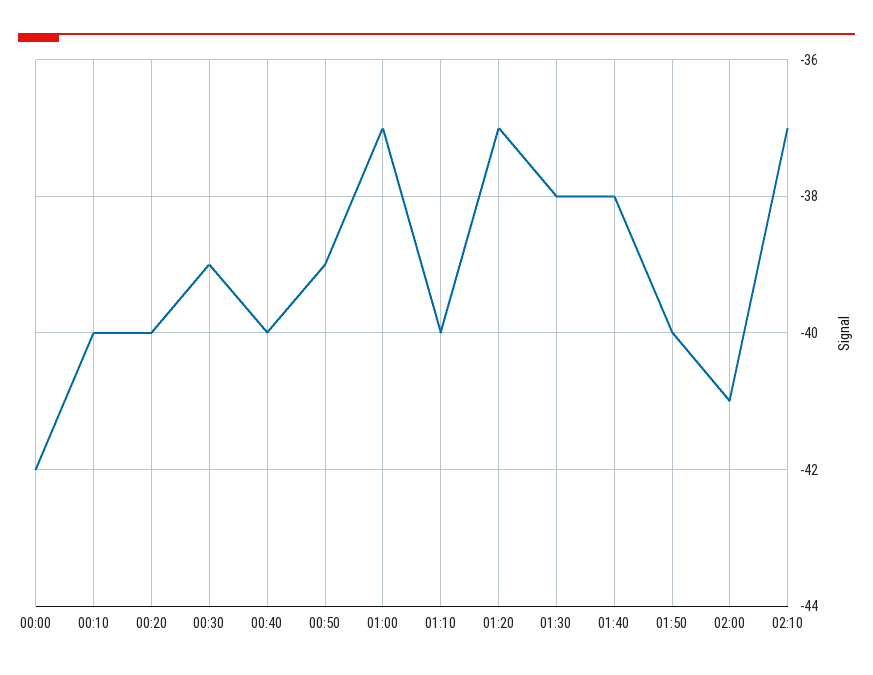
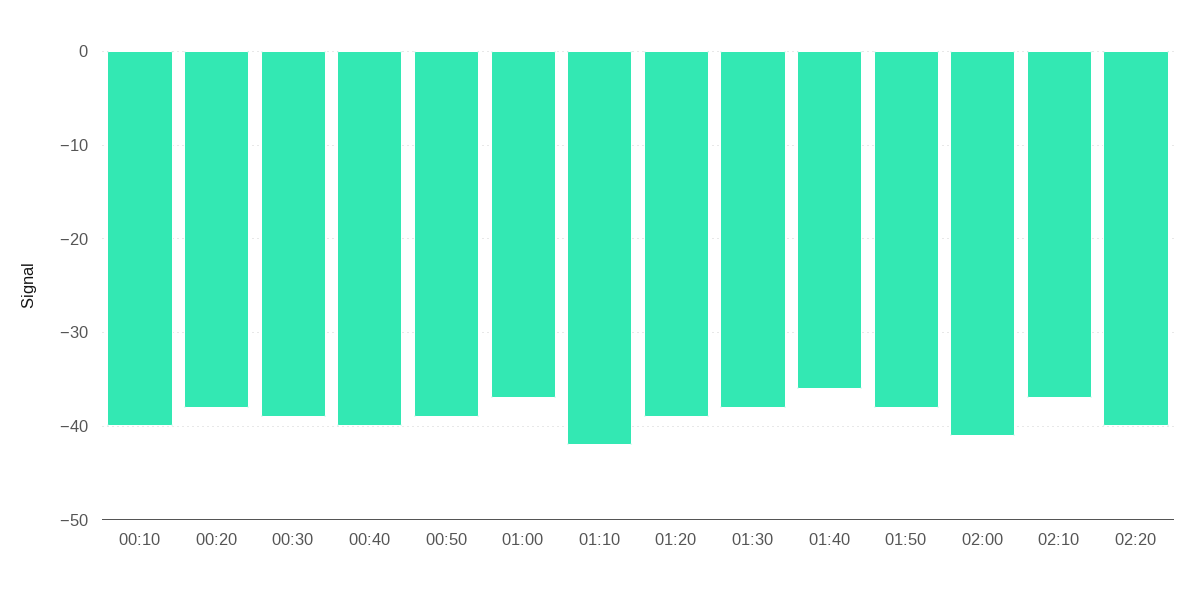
00:00: -42 -> none
00:20: -40 -> -38
01:10: -40 -> -42
01:20: -37 -> -39
01:40: -38 -> -36
01:50: -40 -> -38
02:20: none -> -40

